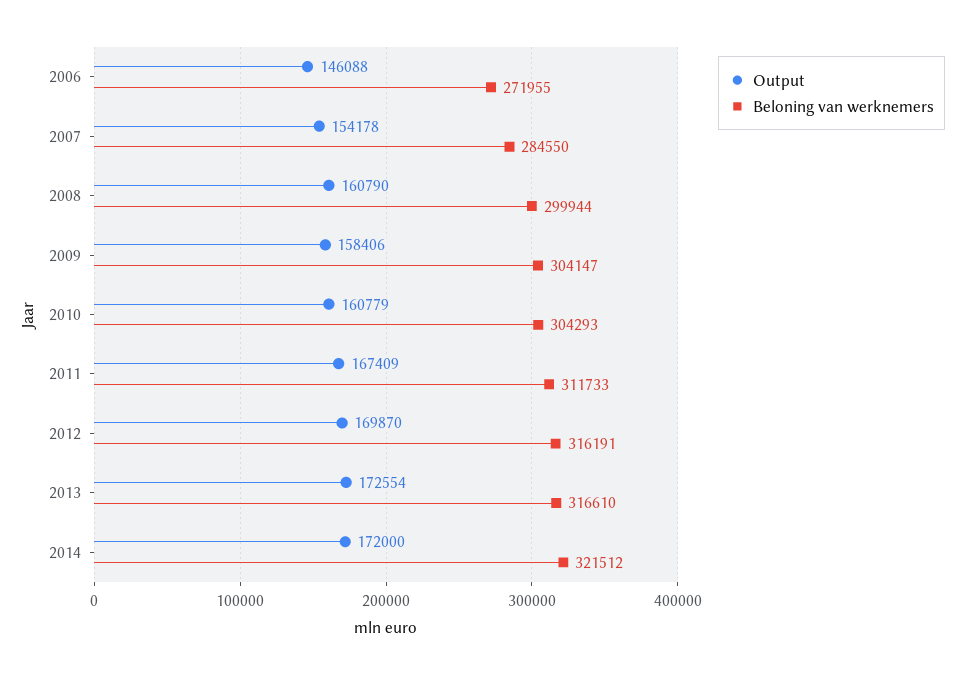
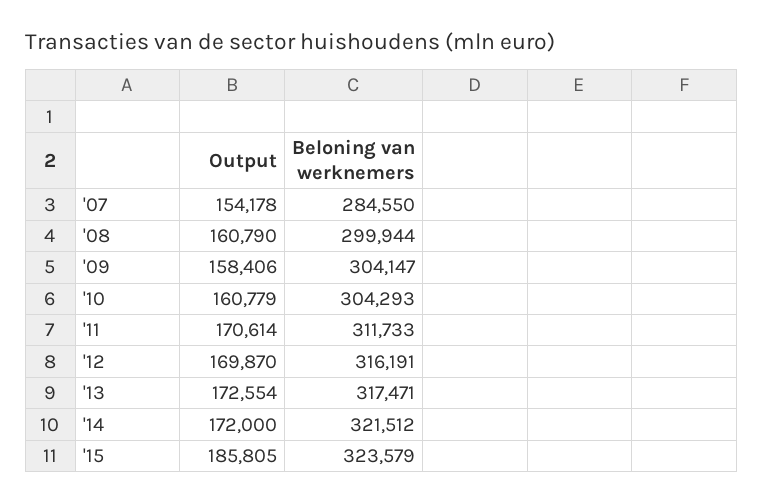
Output, 2006: 146088 -> none
Beloning van werknemers, 2006: 271955 -> none
Output, 2011: 167409 -> 170614
Beloning van werknemers, 2013: 316610 -> 317471
Output, '15: none -> 185805
Beloning van werknemers, '15: none -> 323579

